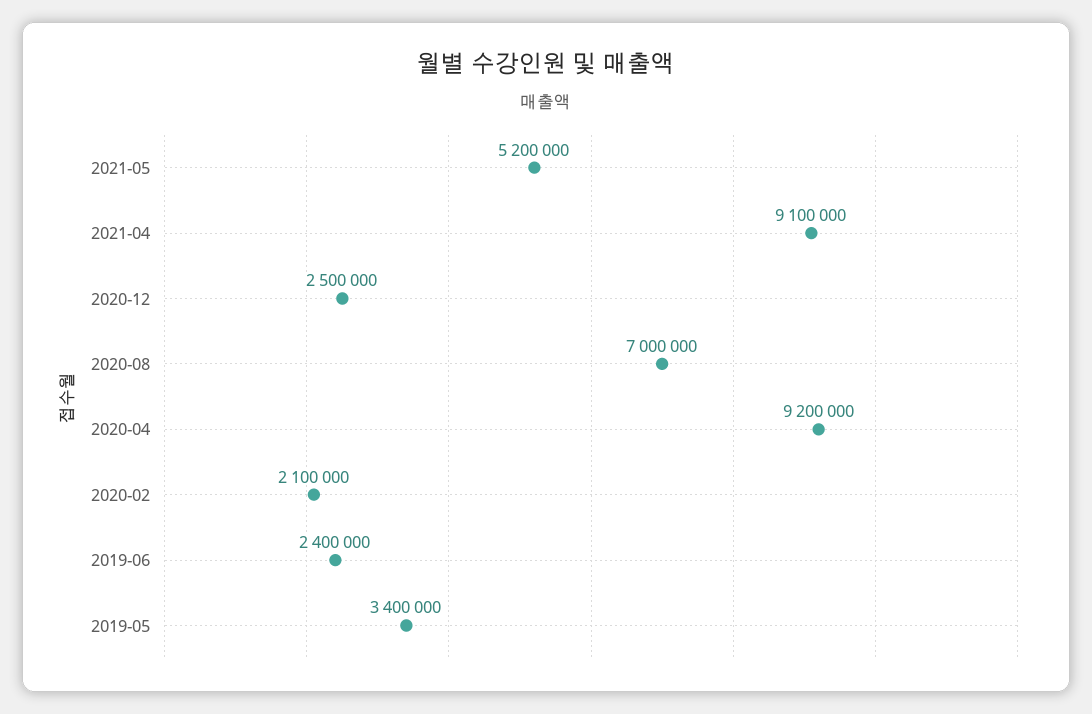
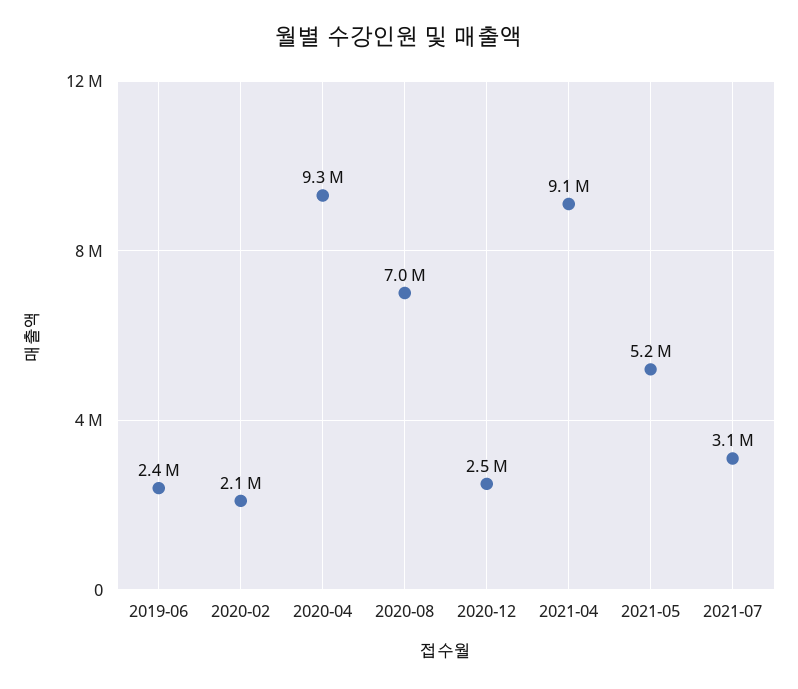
2020-04: 9200000 -> 9300000
2019-05: 3400000 -> none
2021-07: none -> 3100000

